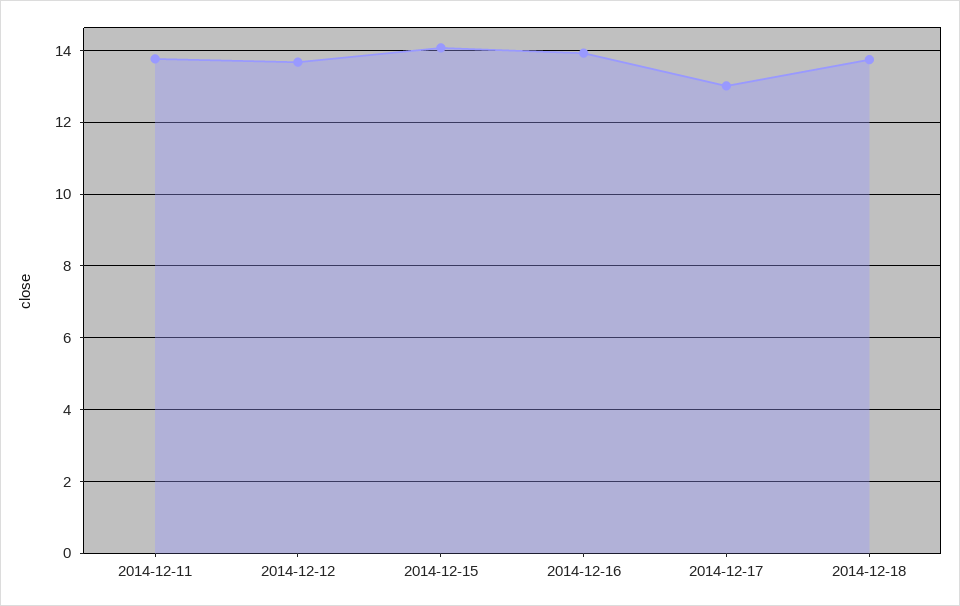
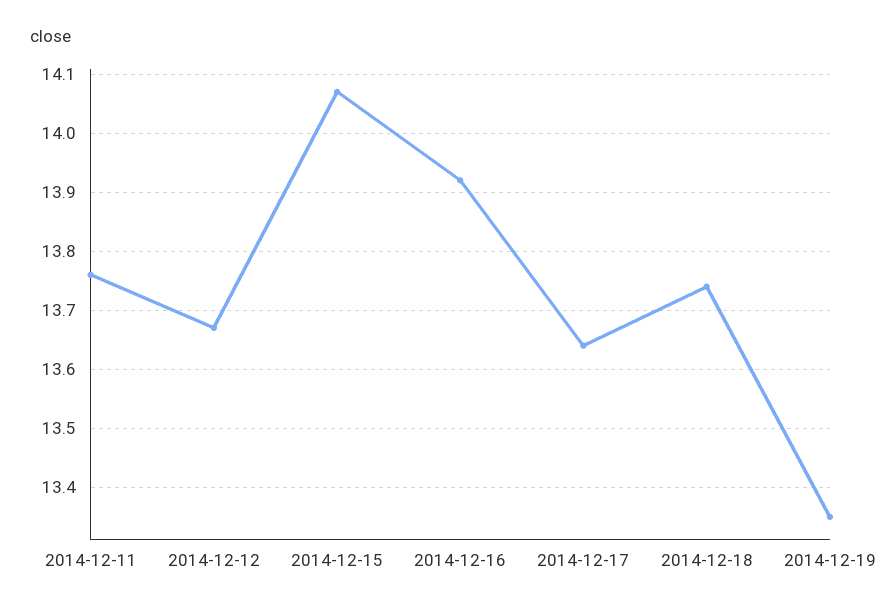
2014-12-17: 13 -> 13.65
2014-12-19: none -> 13.35

